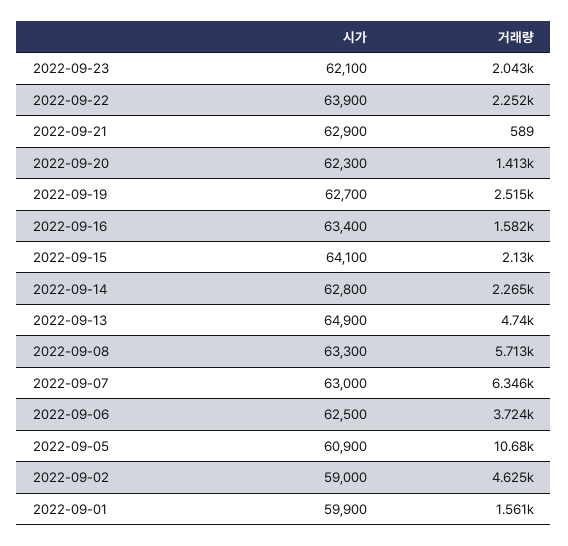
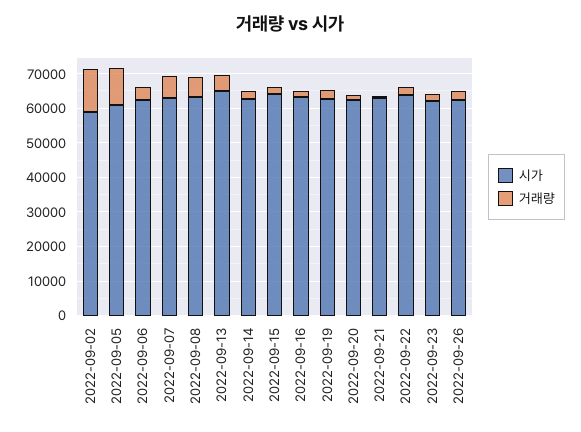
거래량, 2022-09-02: 4625 -> 12500
시가, 2022-09-01: 59900 -> none
거래량, 2022-09-01: 1561 -> none
시가, 2022-09-26: none -> 62500
거래량, 2022-09-26: none -> 2500

